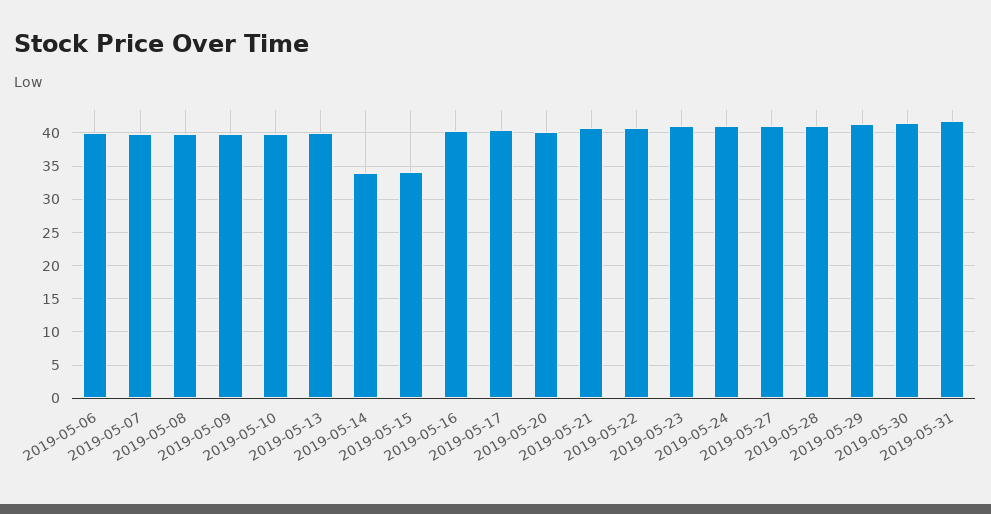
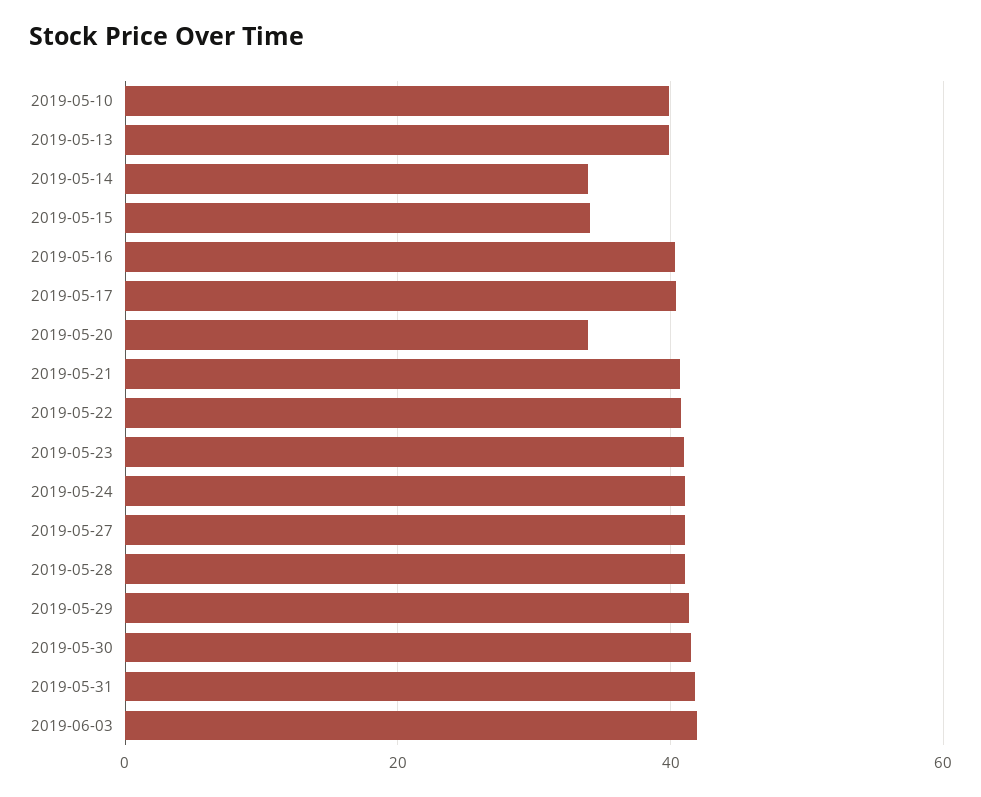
2019-05-06: 40 -> none
2019-05-07: 40 -> none
2019-05-08: 40 -> none
2019-05-09: 40 -> none
2019-05-20: 40 -> 34
2019-06-03: none -> 42

